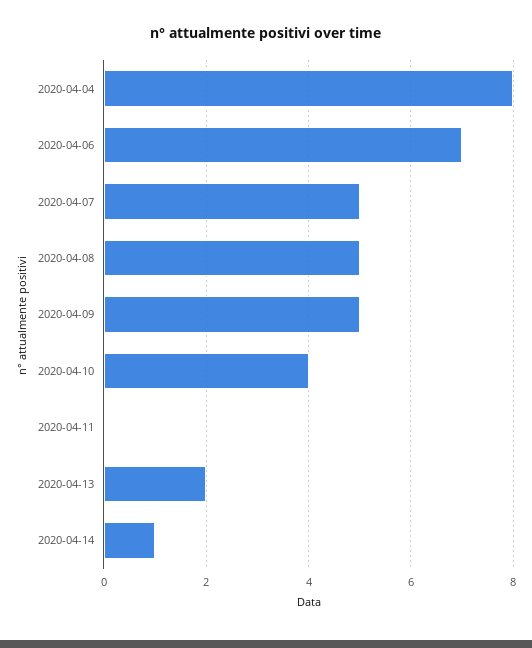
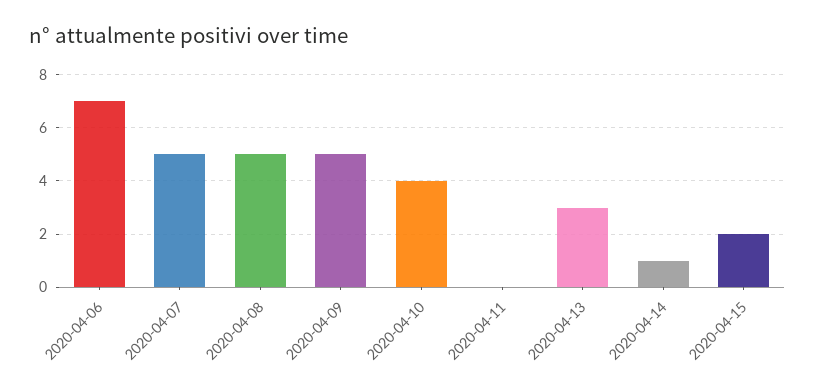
2020-04-04: 8 -> none
2020-04-13: 2 -> 3
2020-04-15: none -> 2

